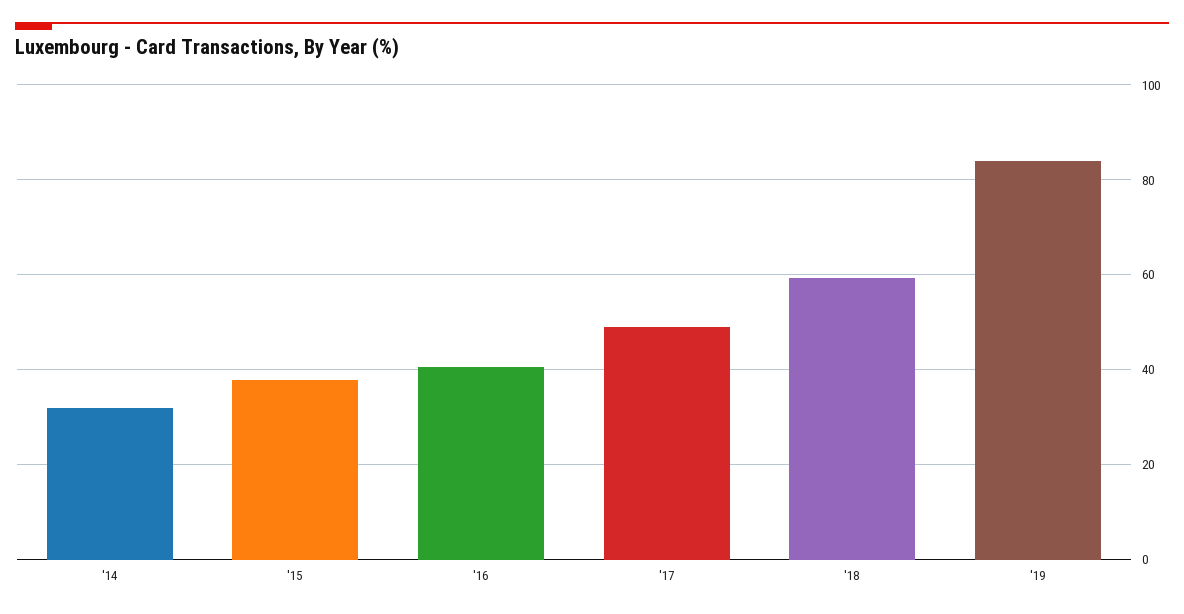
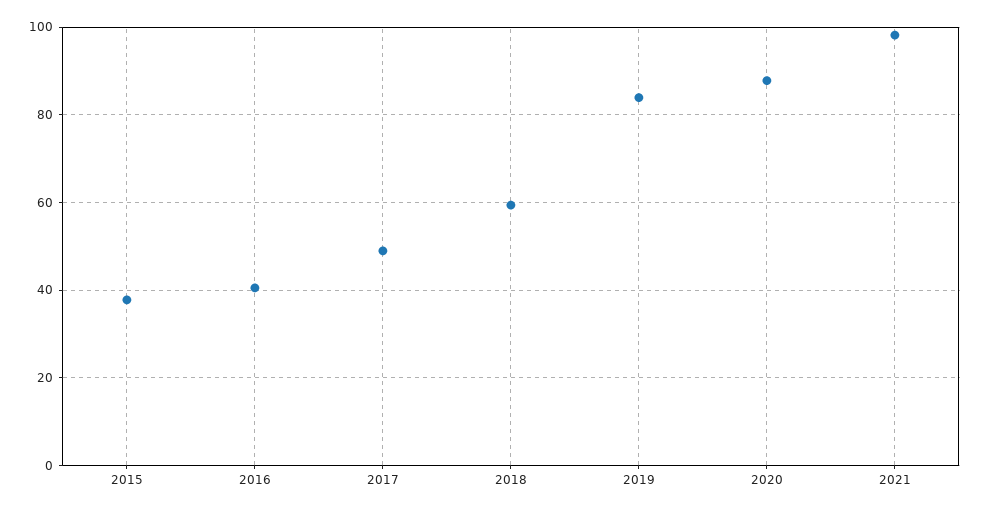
'14: 32 -> none
2020: none -> 88
2021: none -> 98

